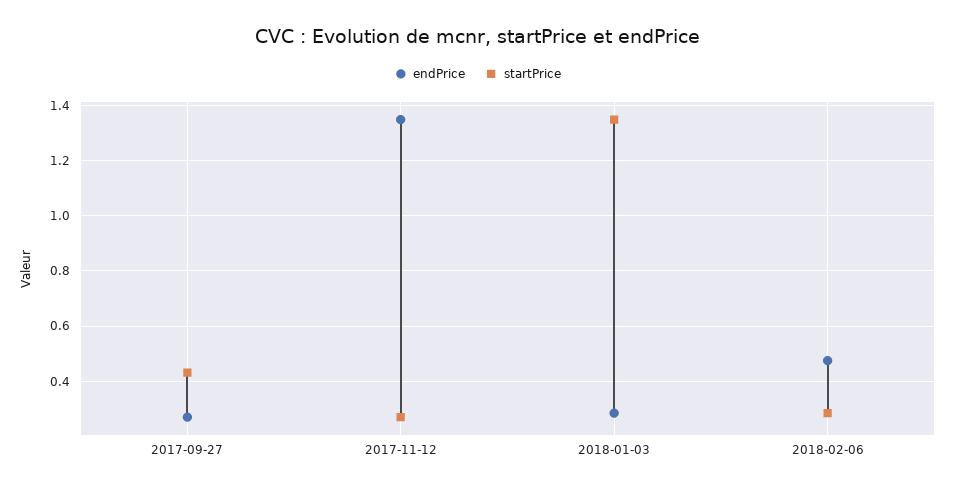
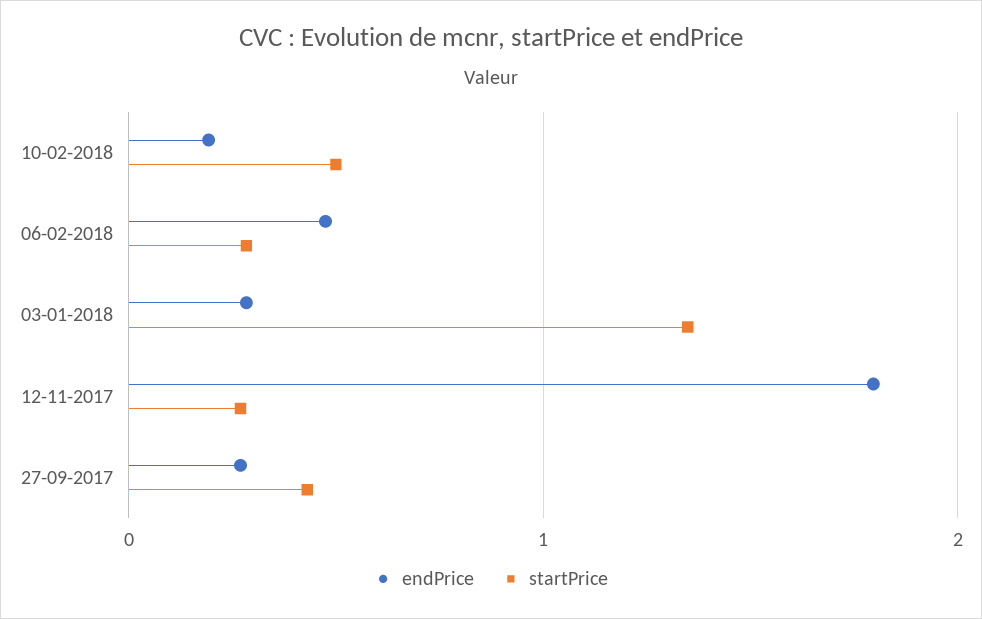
endPrice, 2017-11-12: 1.35 -> 1.8
endPrice, 10-02-2018: none -> 0.2
startPrice, 10-02-2018: none -> 0.5

